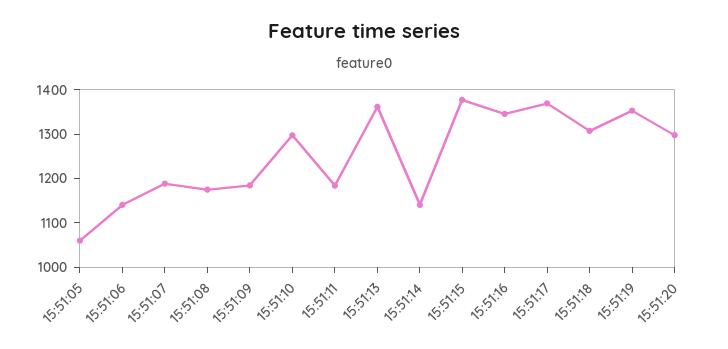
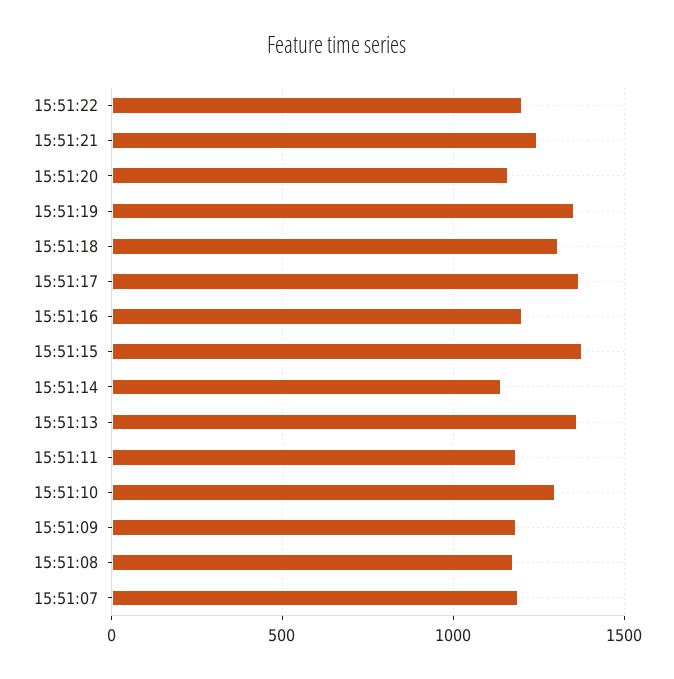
15:51:05: 1060 -> none
15:51:06: 1140 -> none
15:51:16: 1340 -> 1200
15:51:20: 1300 -> 1150
15:51:22: none -> 1200
15:51:21: none -> 1250

